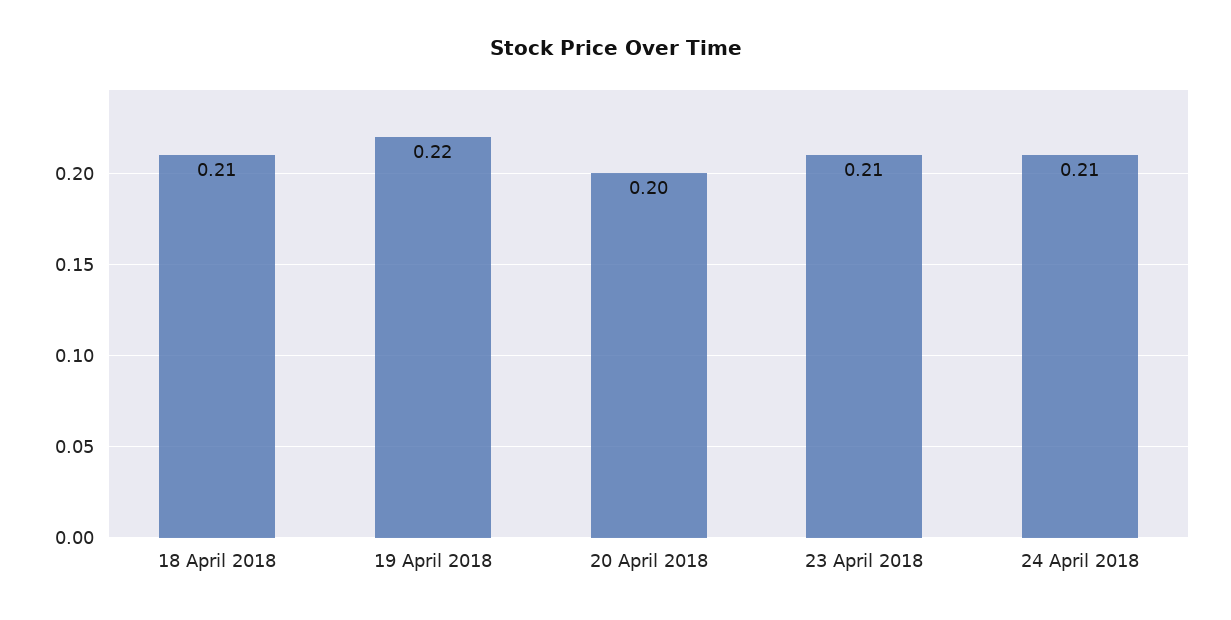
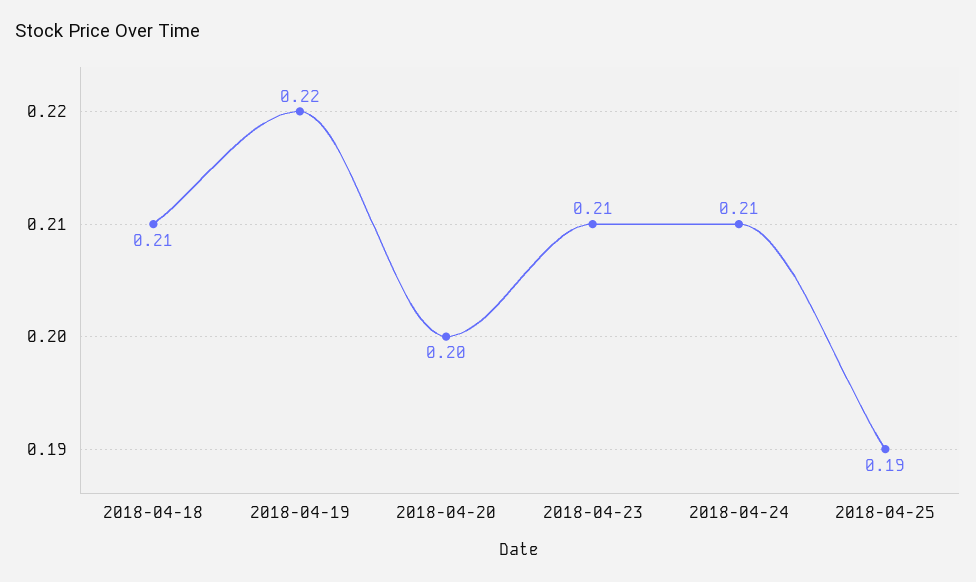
2018-04-25: none -> 0.19

